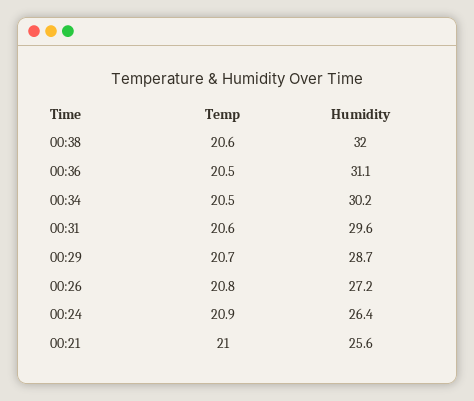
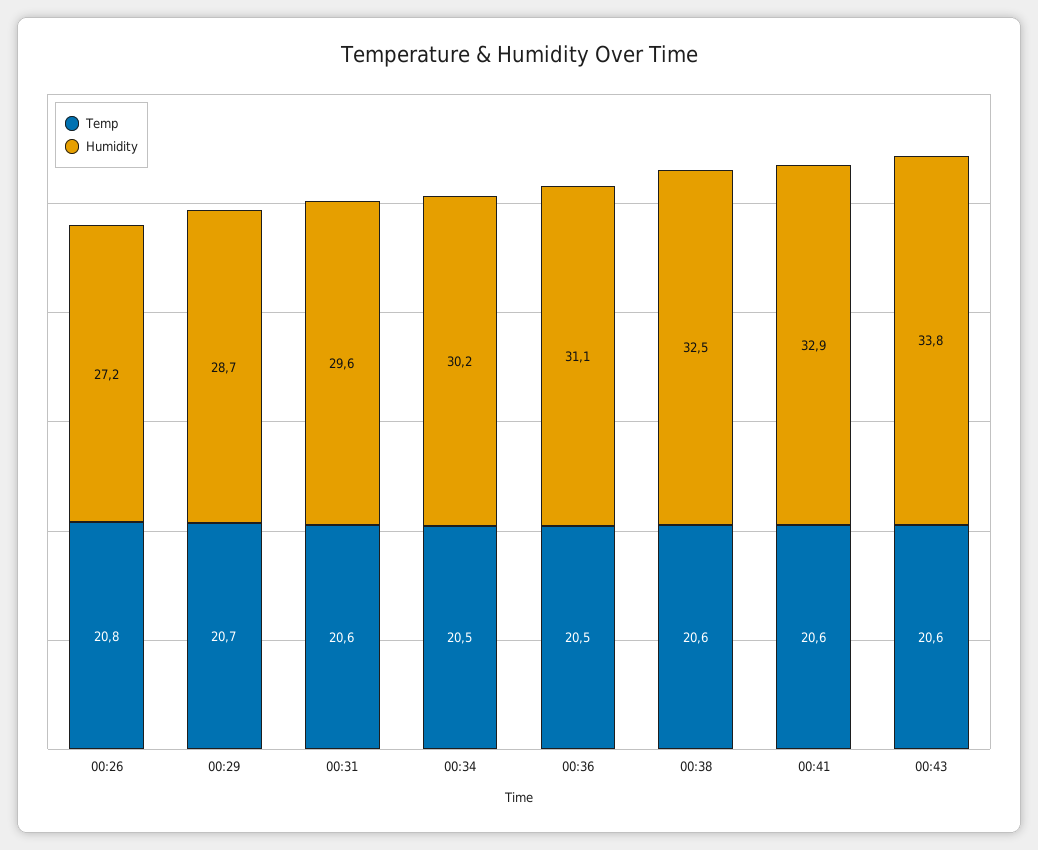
Humidity, 00:38: 32 -> 32.5
Temp, 00:24: 20.9 -> none
Humidity, 00:24: 26.4 -> none
Temp, 00:21: 21 -> none
Humidity, 00:21: 25.6 -> none
Temp, 00:41: none -> 20.6
Humidity, 00:41: none -> 32.9
Temp, 00:43: none -> 20.6
Humidity, 00:43: none -> 33.8

